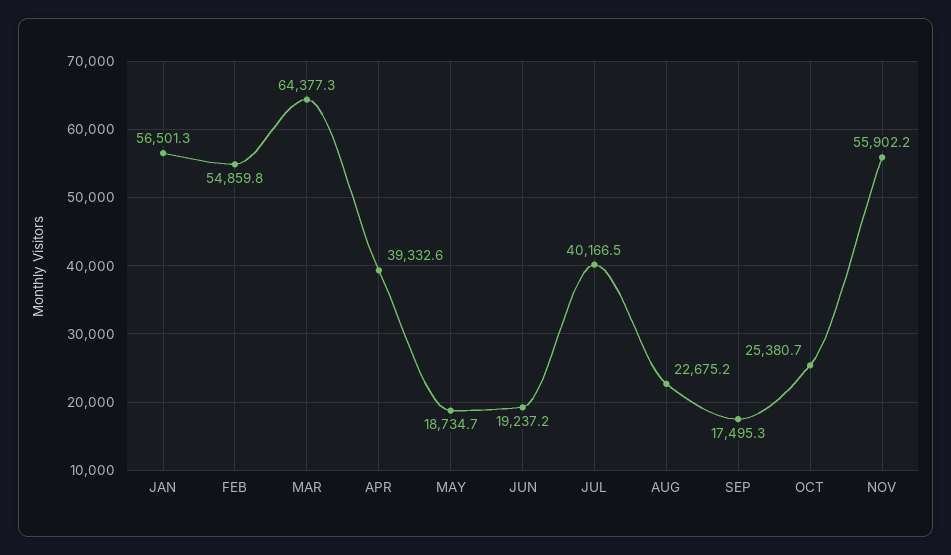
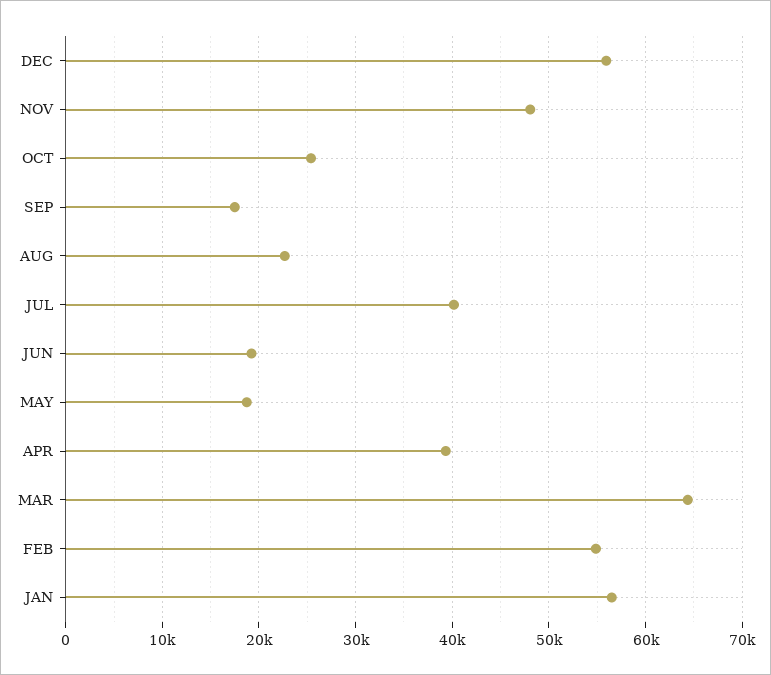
NOV: 55902.2 -> 48000
DEC: none -> 56000

